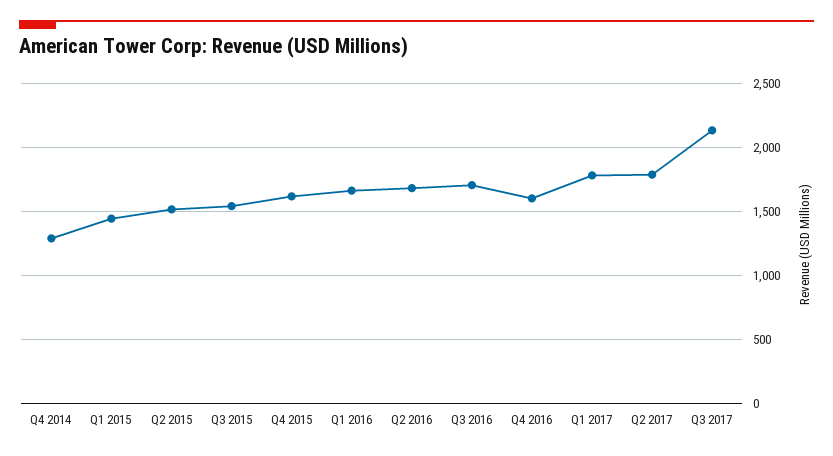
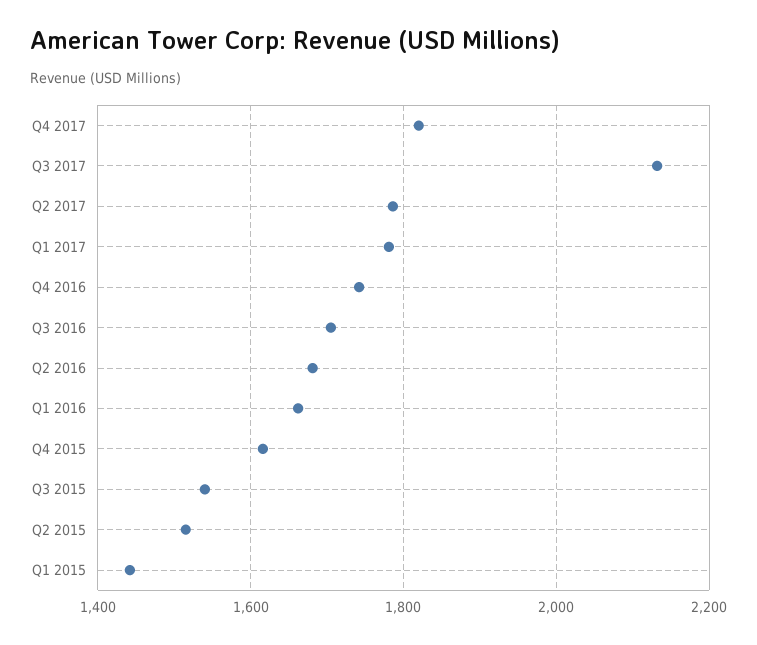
Q4 2014: 1300 -> none
Q4 2016: 1600 -> 1740
Q4 2017: none -> 1820

